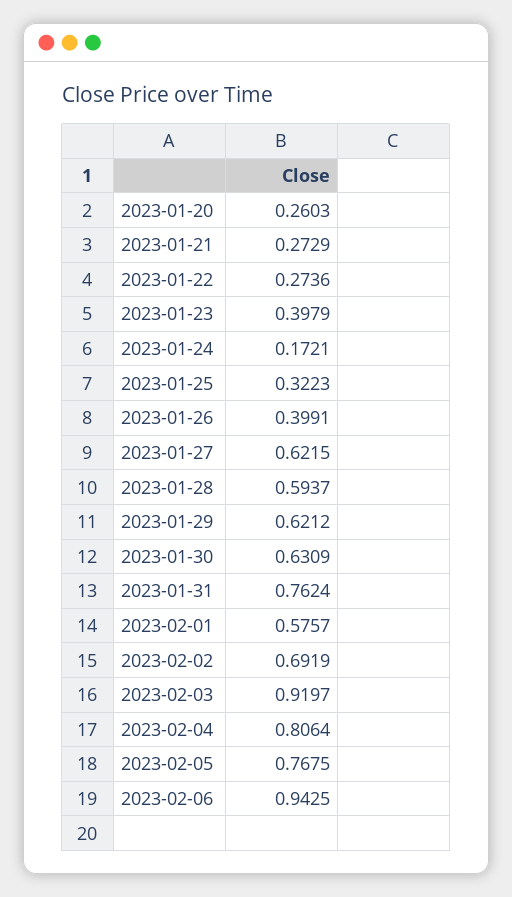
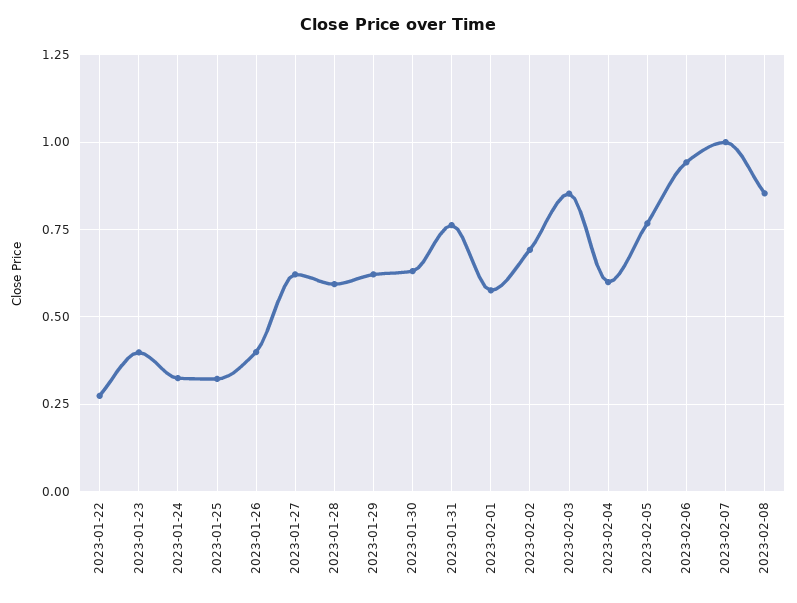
2023-01-20: 0.2603 -> none
2023-01-21: 0.2729 -> none
2023-01-24: 0.1721 -> 0.325
2023-02-03: 0.9197 -> 0.85
2023-02-04: 0.8064 -> 0.6
2023-02-07: none -> 1
2023-02-08: none -> 0.85

